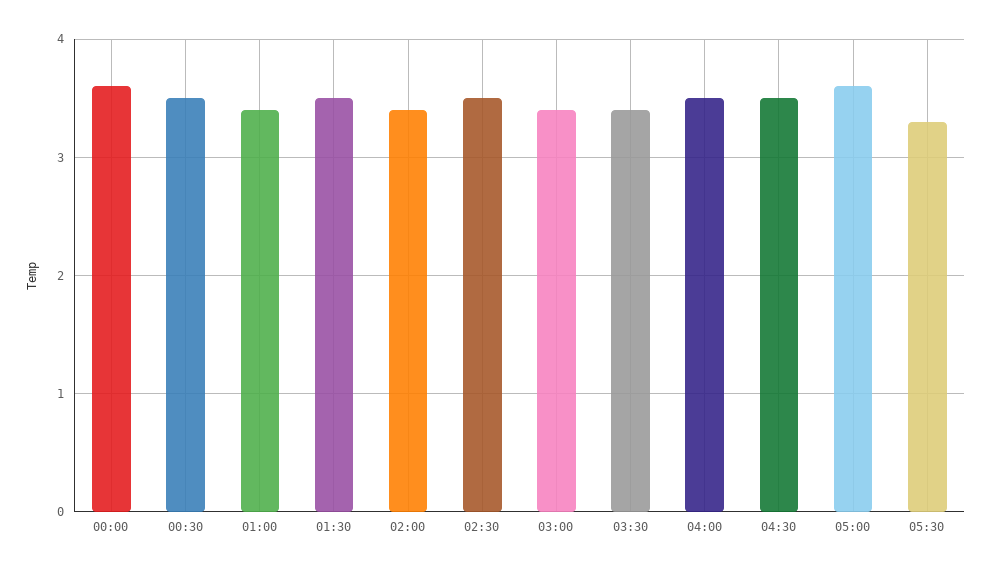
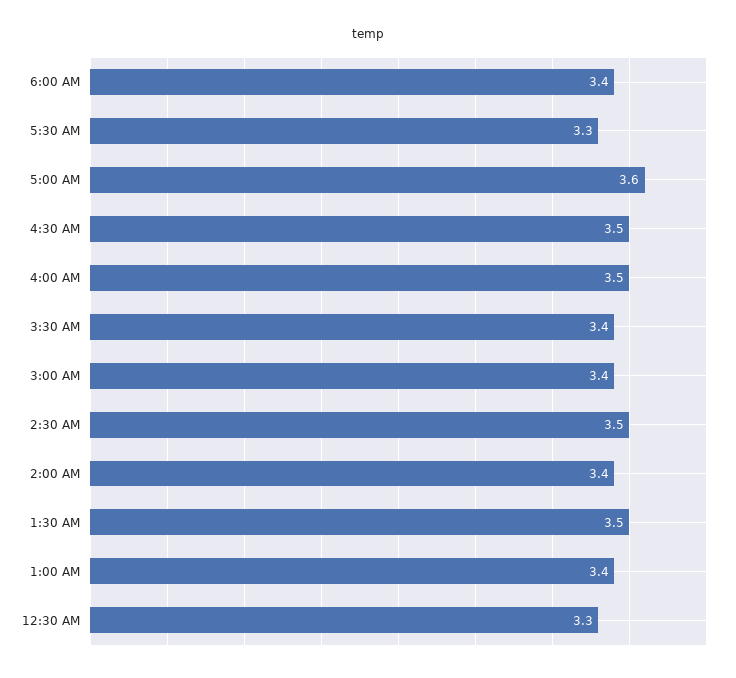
00:00: 3.6 -> none
00:30: 3.5 -> 3.3
6:00 AM: none -> 3.4

